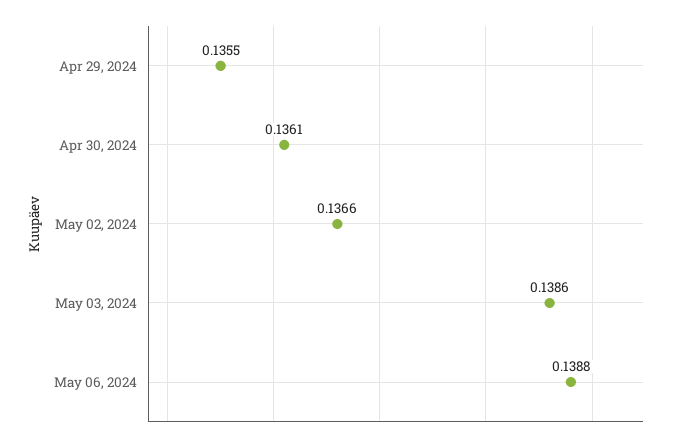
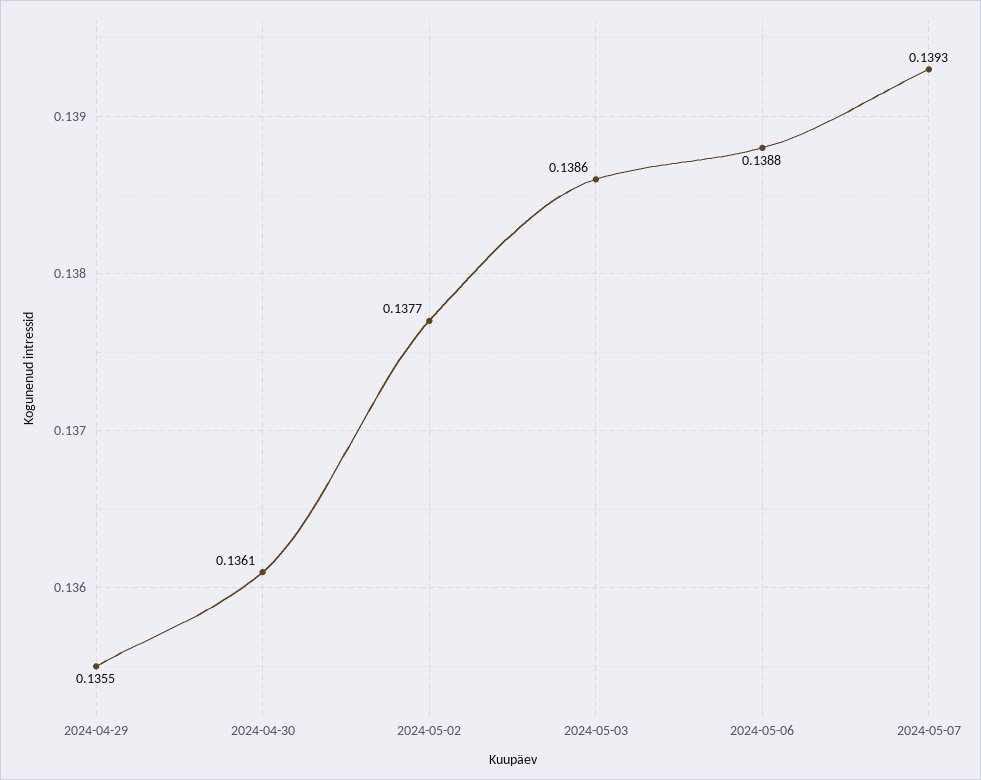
May 02, 2024: 0.1366 -> 0.1377
2024-05-07: none -> 0.1393

